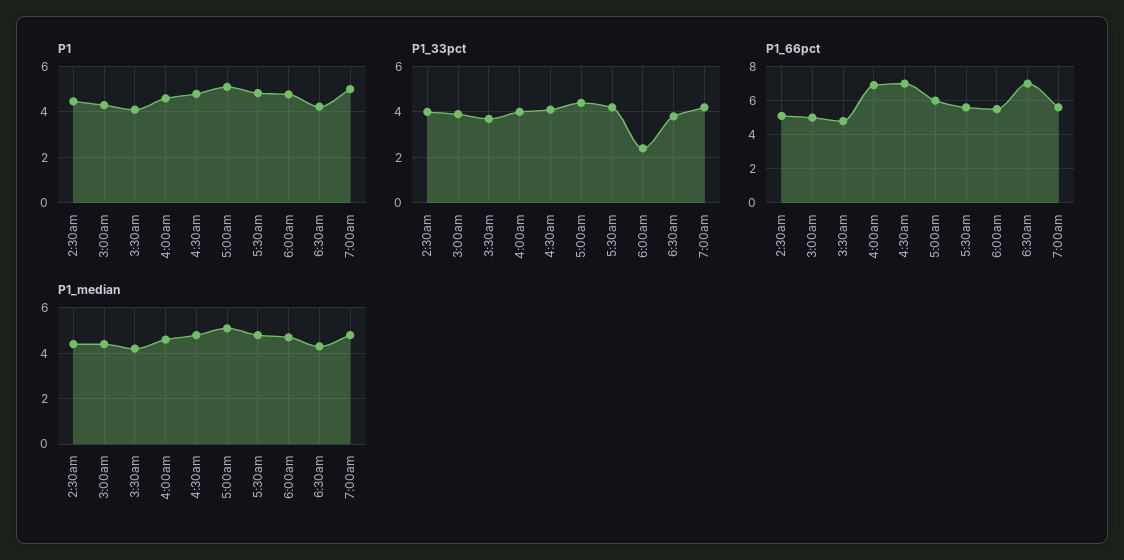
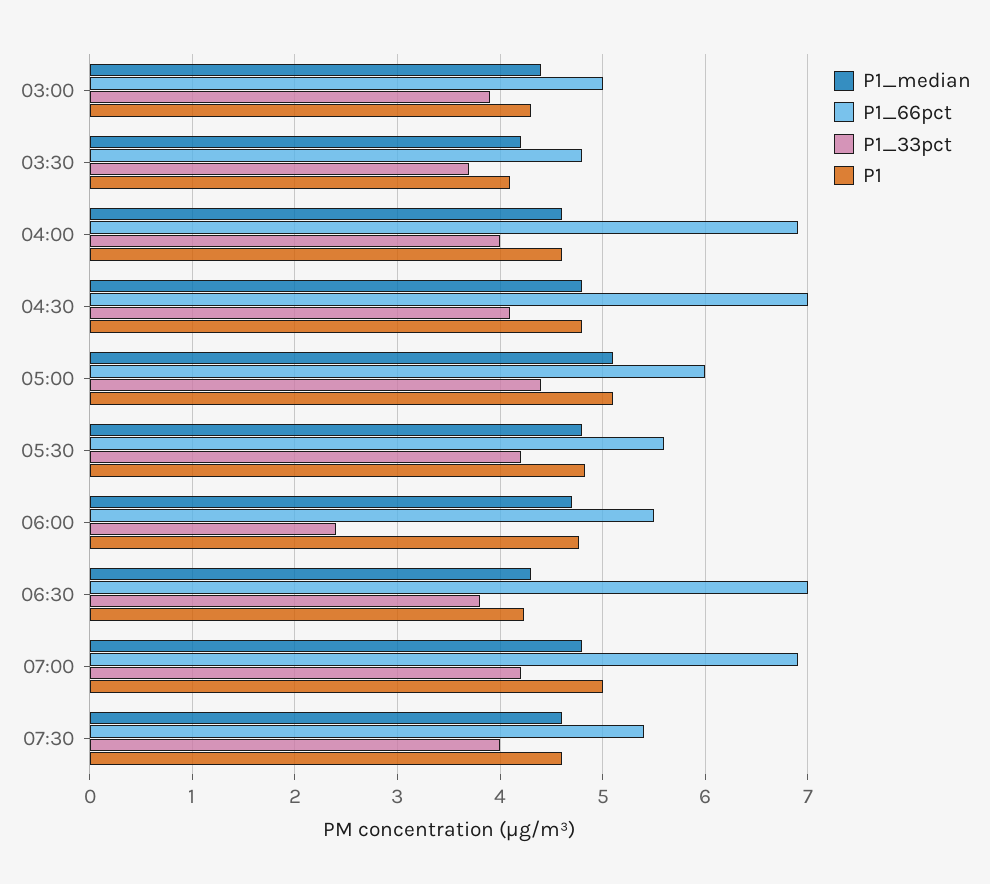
P1, 2:30am: 4.5 -> none
P1_33pct, 2:30am: 4 -> none
P1_66pct, 2:30am: 5 -> none
P1_66pct, 7:00am: 5.5 -> 6.9
P1_median, 2:30am: 4.5 -> none
P1_median, 07:30: none -> 4.6
P1_66pct, 07:30: none -> 5.4
P1_33pct, 07:30: none -> 4
P1, 07:30: none -> 4.6

